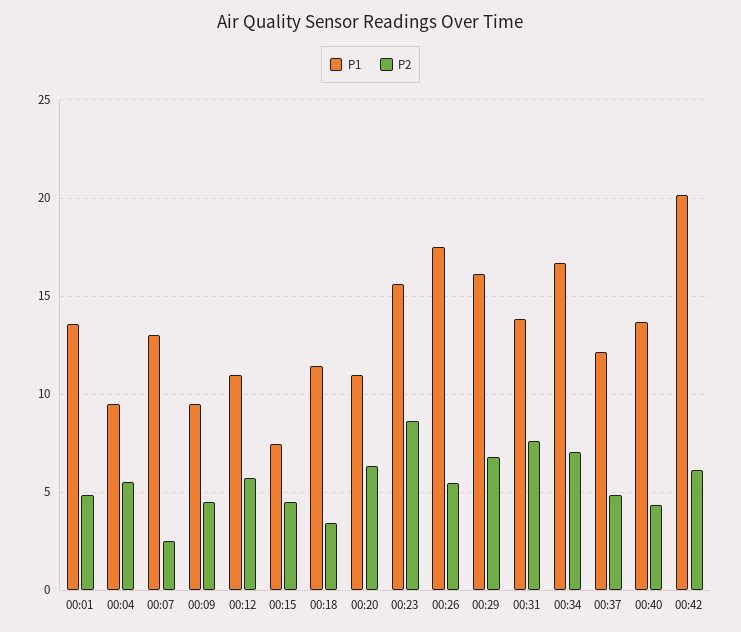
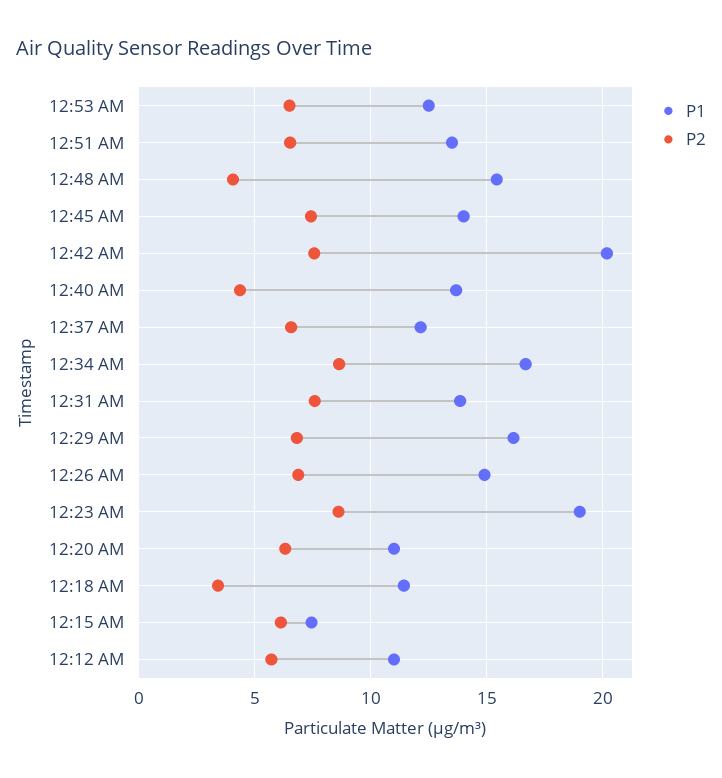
P1, 00:01: 13.5 -> none
P2, 00:01: 5 -> none
P1, 00:04: 9.5 -> none
P2, 00:04: 5.5 -> none
P1, 00:07: 13 -> none
P2, 00:07: 2.5 -> none
P1, 00:09: 9.5 -> none
P2, 00:09: 4.5 -> none
P2, 00:15: 4.5 -> 6
P1, 00:23: 15.5 -> 19
P1, 00:26: 17.5 -> 15
P2, 00:26: 5.5 -> 7
P2, 00:34: 7 -> 8.5
P2, 00:37: 5 -> 6.5
P2, 00:42: 6 -> 7.5
P1, 12:53 AM: none -> 12.5
P2, 12:53 AM: none -> 6.5
P1, 12:51 AM: none -> 13.5
P2, 12:51 AM: none -> 6.5
P1, 12:48 AM: none -> 15.5
P2, 12:48 AM: none -> 4
P1, 12:45 AM: none -> 14
P2, 12:45 AM: none -> 7.5

